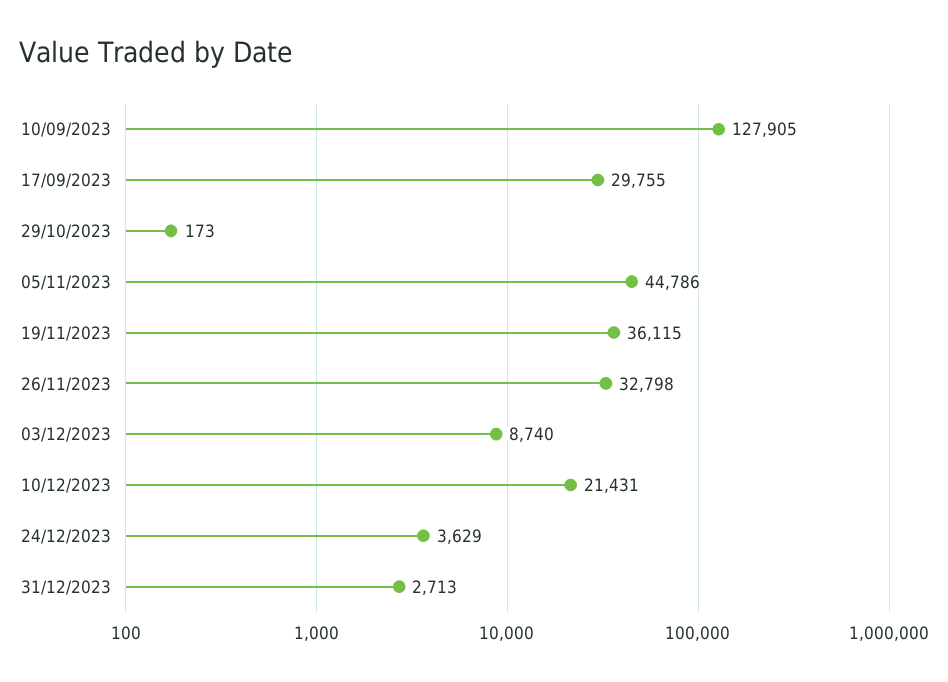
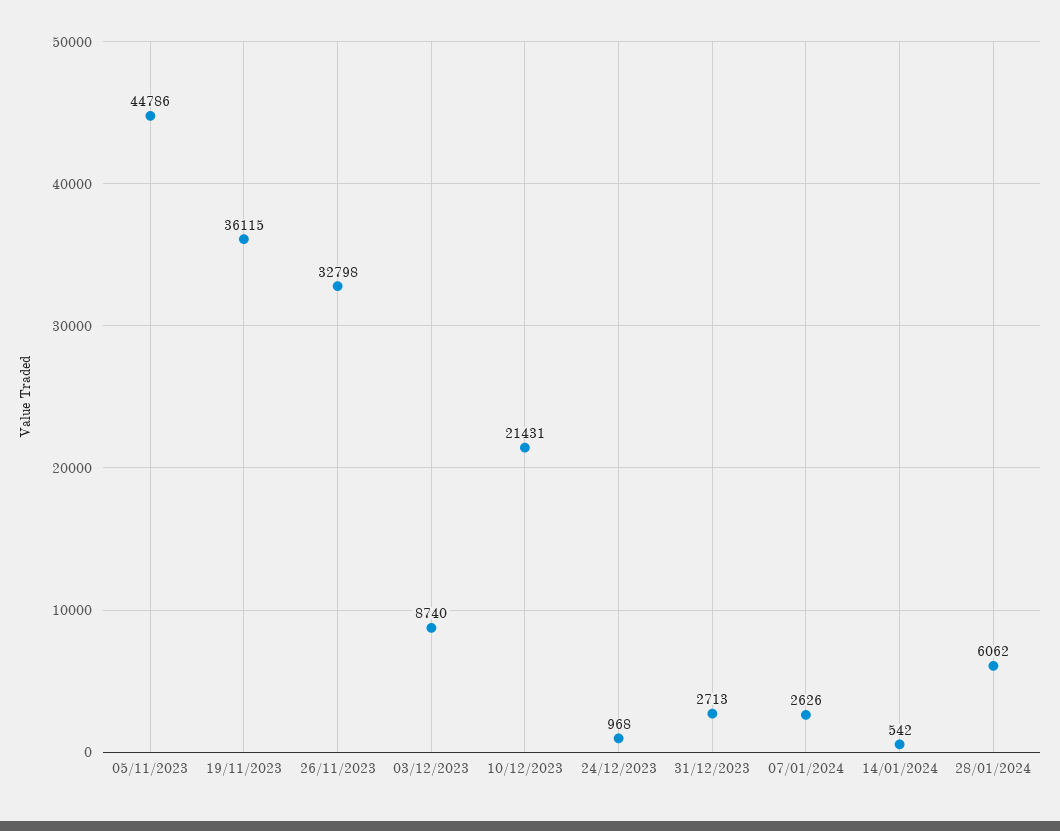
10/09/2023: 127905 -> none
17/09/2023: 29755 -> none
29/10/2023: 173 -> none
24/12/2023: 3629 -> 968
07/01/2024: none -> 2626
14/01/2024: none -> 542
28/01/2024: none -> 6062

